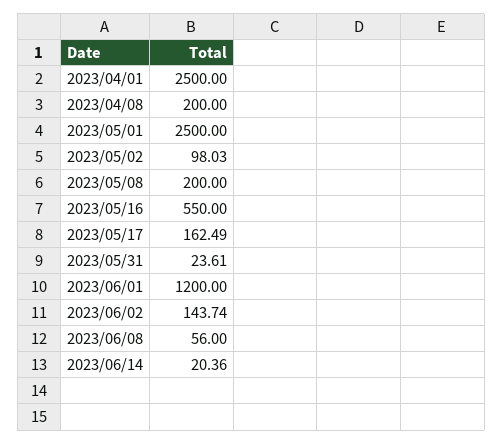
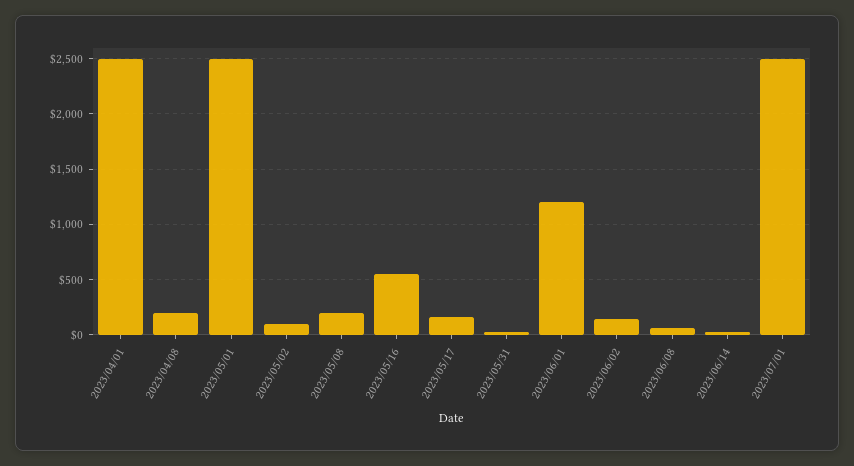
2023/07/01: none -> 2500

